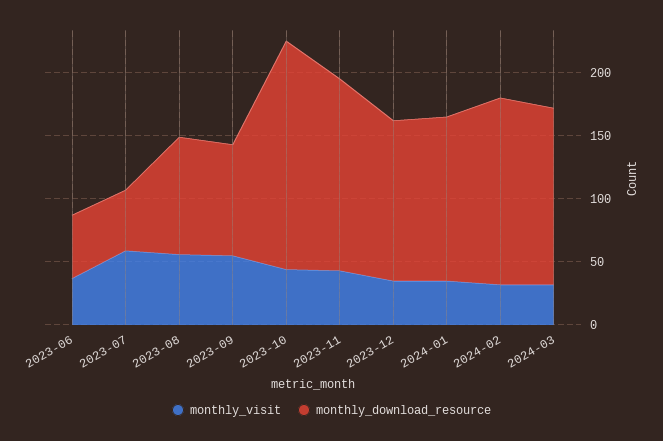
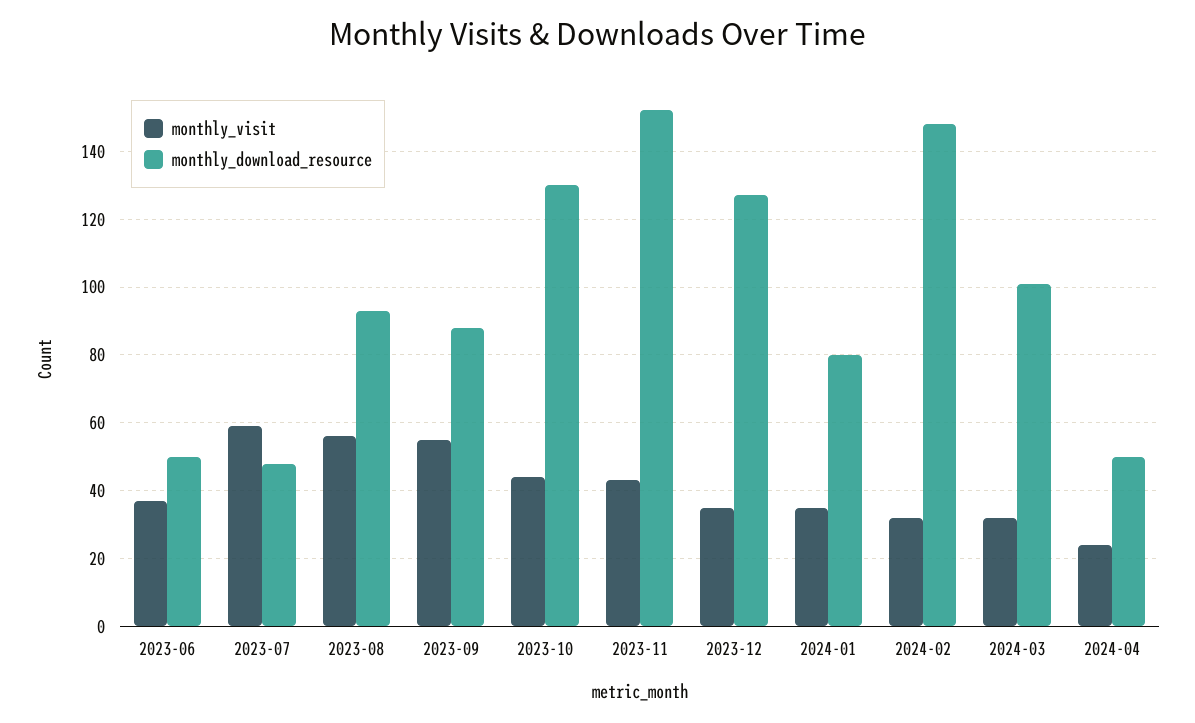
monthly_download_resource, 2023-10: 180 -> 130
monthly_download_resource, 2024-01: 130 -> 80
monthly_download_resource, 2024-03: 140 -> 100
monthly_visit, 2024-04: none -> 25
monthly_download_resource, 2024-04: none -> 50

